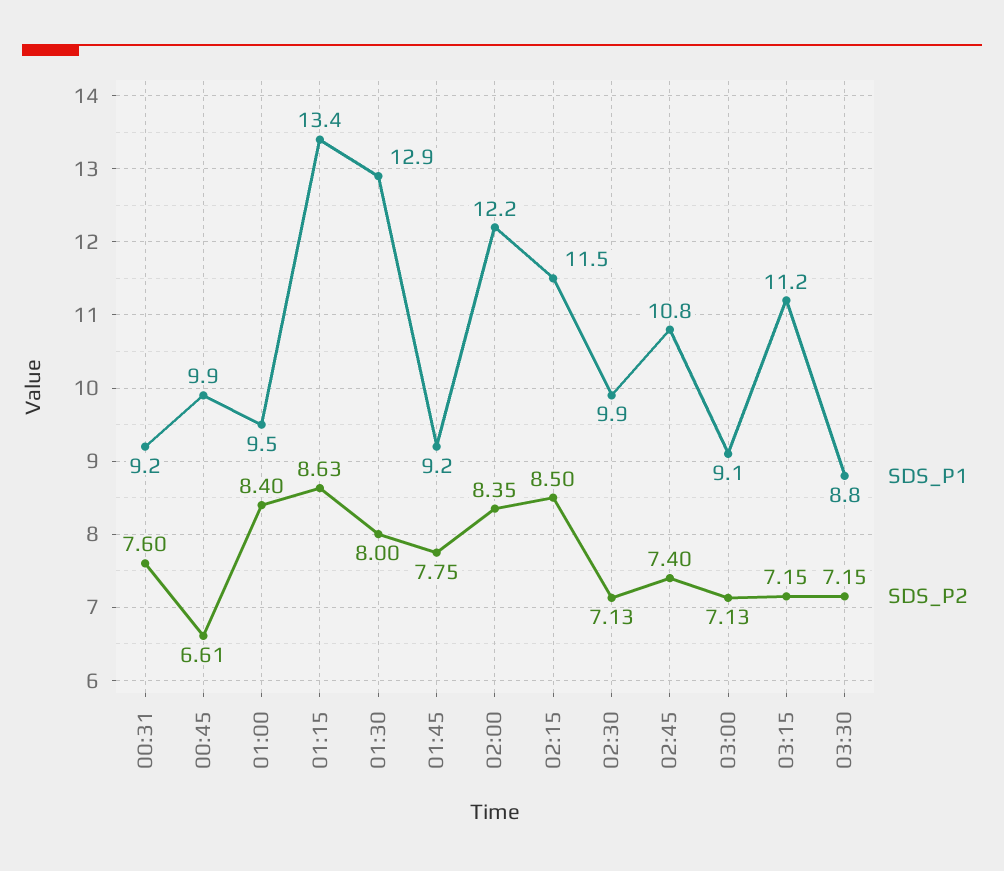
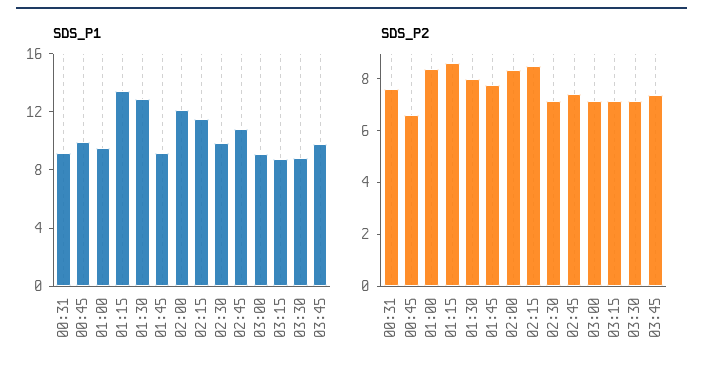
SDS_P1, 03:15: 11.2 -> 9
SDS_P1, 03:45: none -> 10
SDS_P2, 03:45: none -> 7.5

